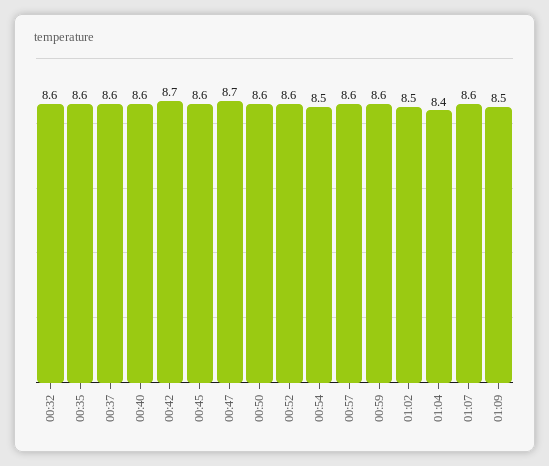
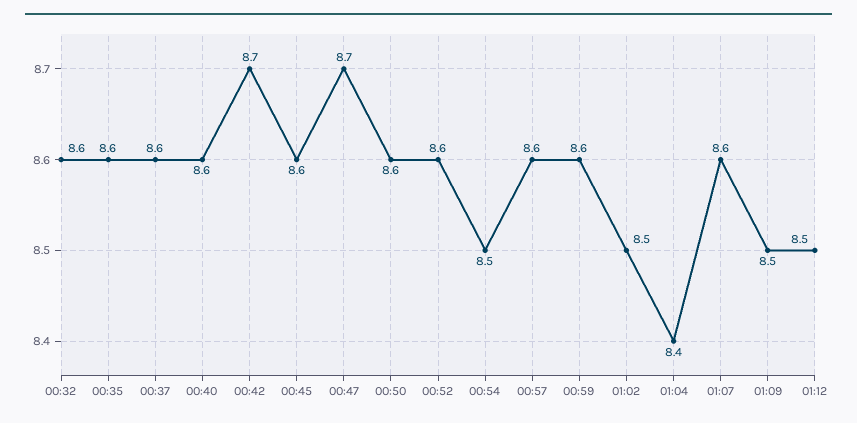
01:12: none -> 8.5

